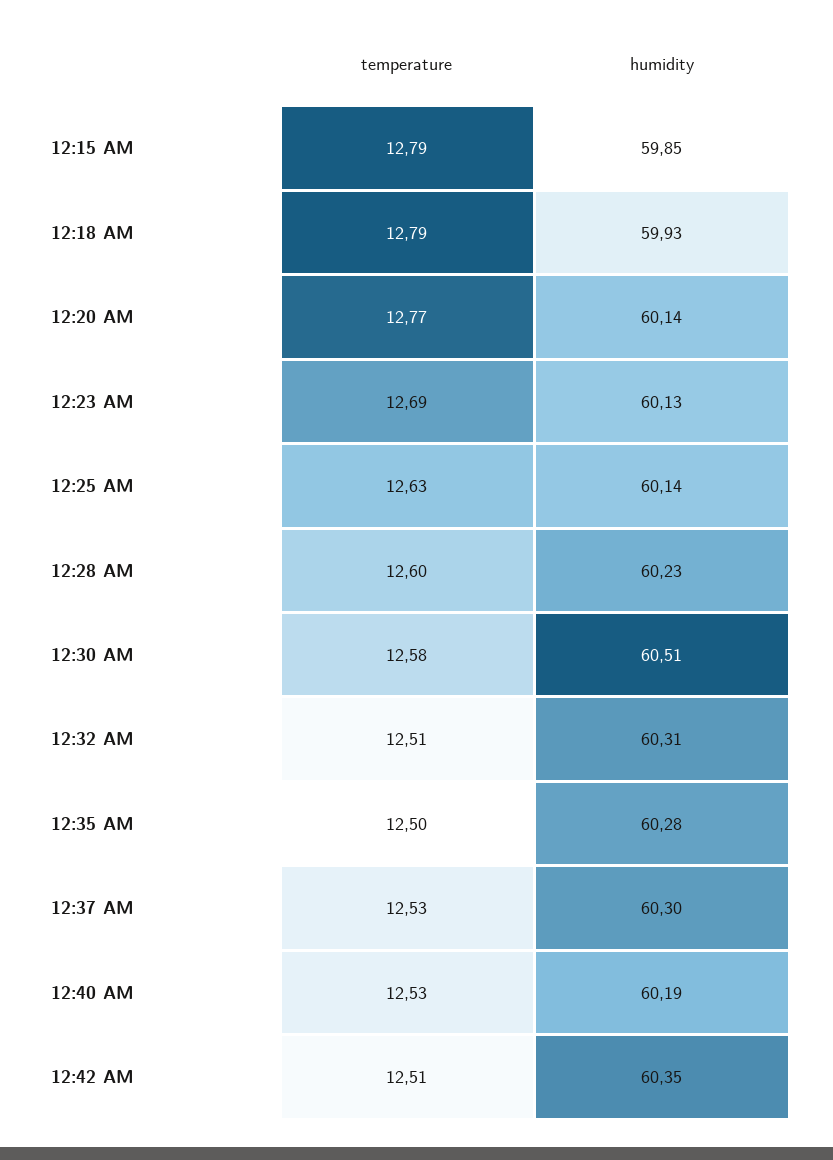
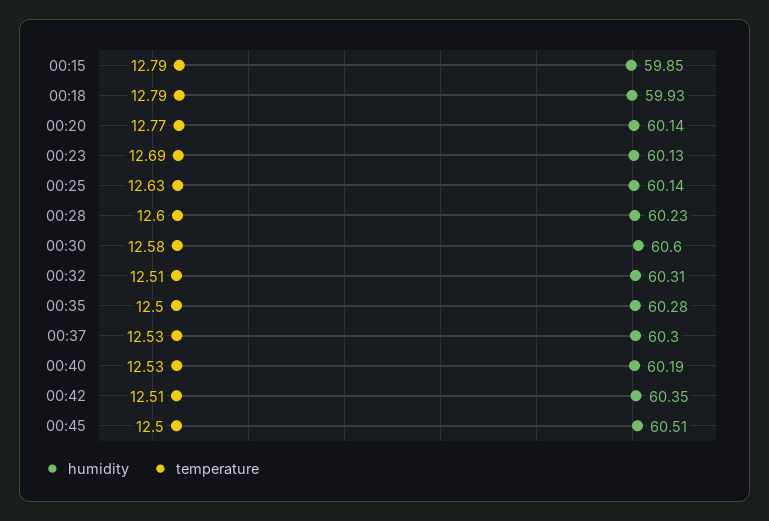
humidity, 12:30 AM: 60.51 -> 60.6
humidity, 00:45: none -> 60.51
temperature, 00:45: none -> 12.5

